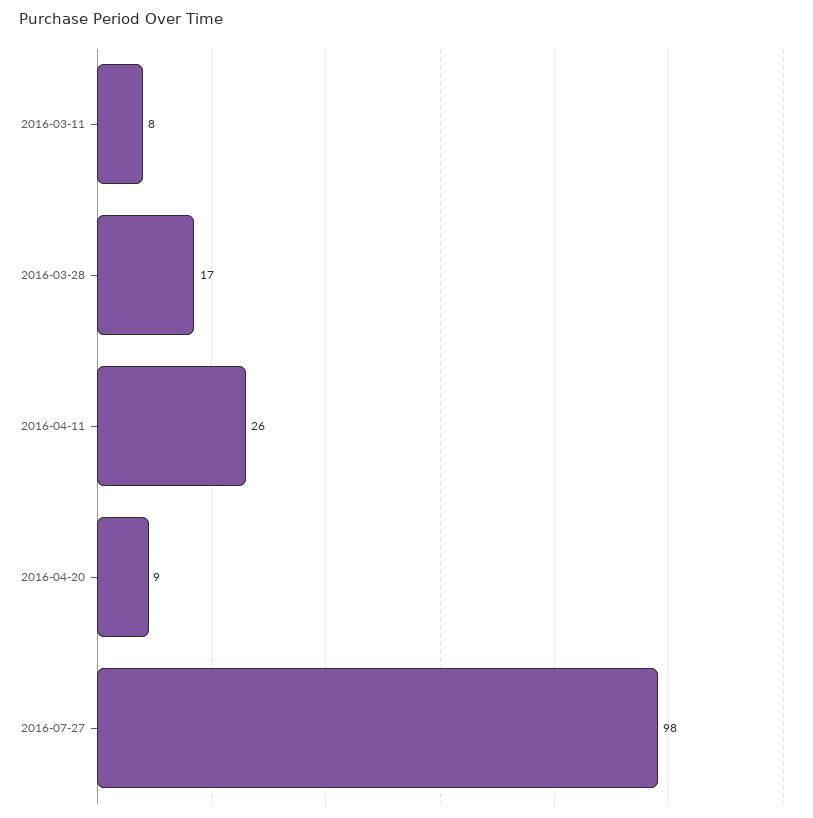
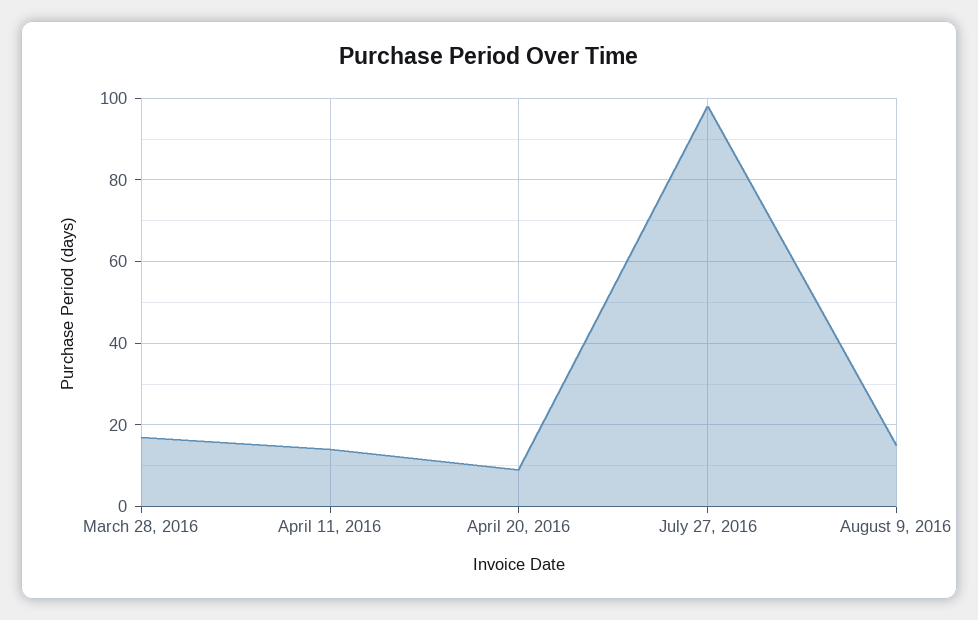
2016-03-11: 8 -> none
2016-04-11: 26 -> 15
August 9, 2016: none -> 15

